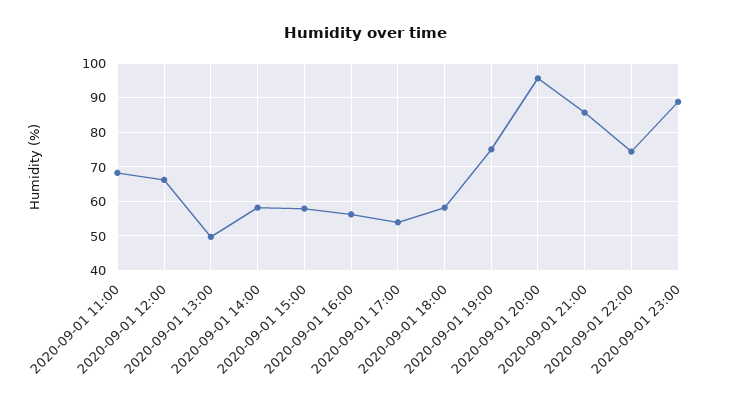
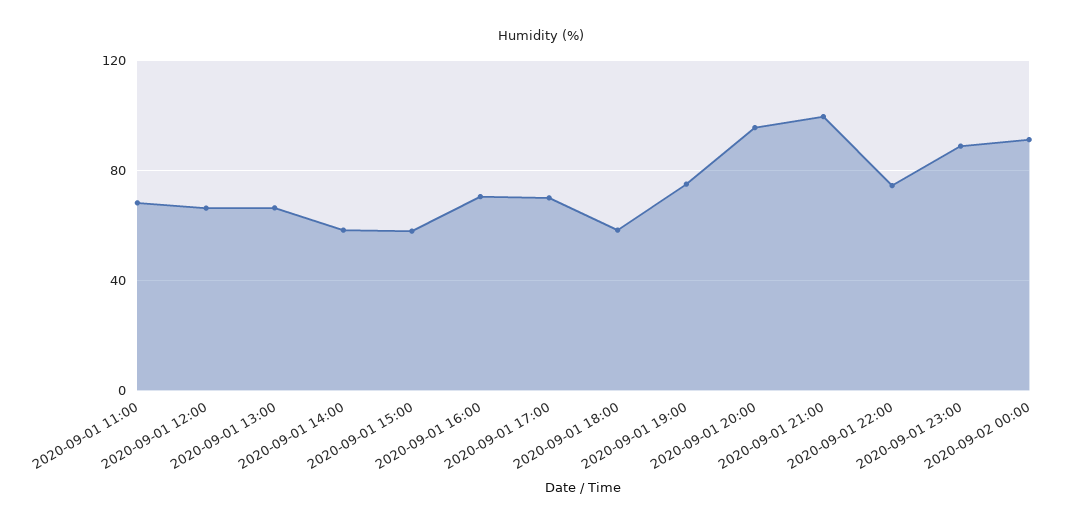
2020-09-01 13:00: 50 -> 65
2020-09-01 16:00: 56 -> 70
2020-09-01 17:00: 54 -> 70
2020-09-01 21:00: 86 -> 100
2020-09-02 00:00: none -> 90

